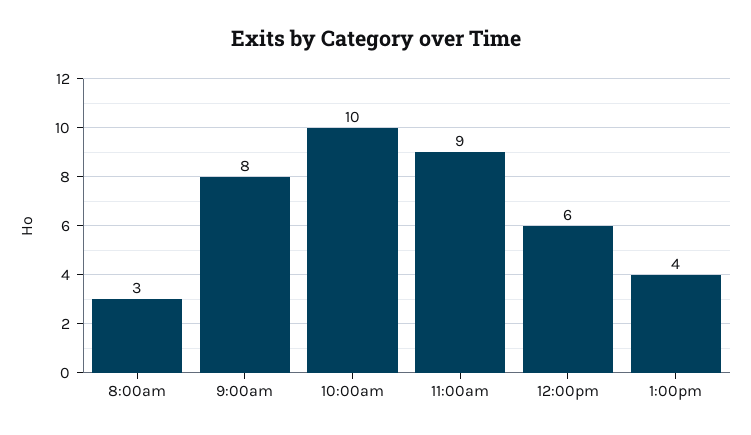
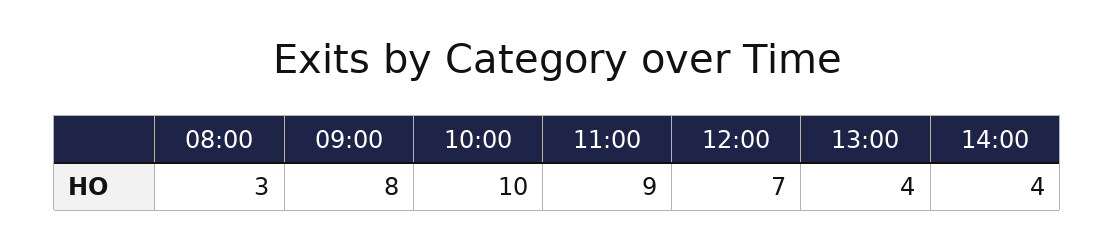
12:00pm: 6 -> 7
14:00: none -> 4

